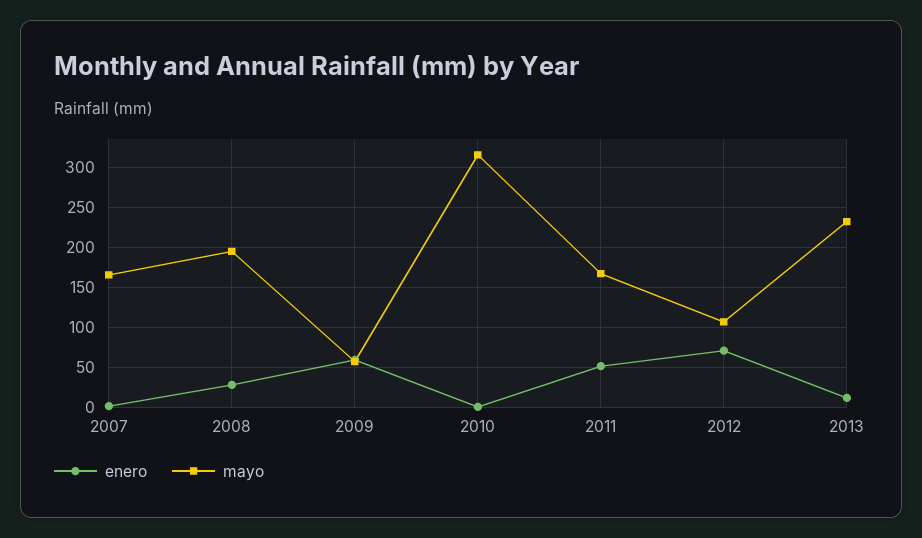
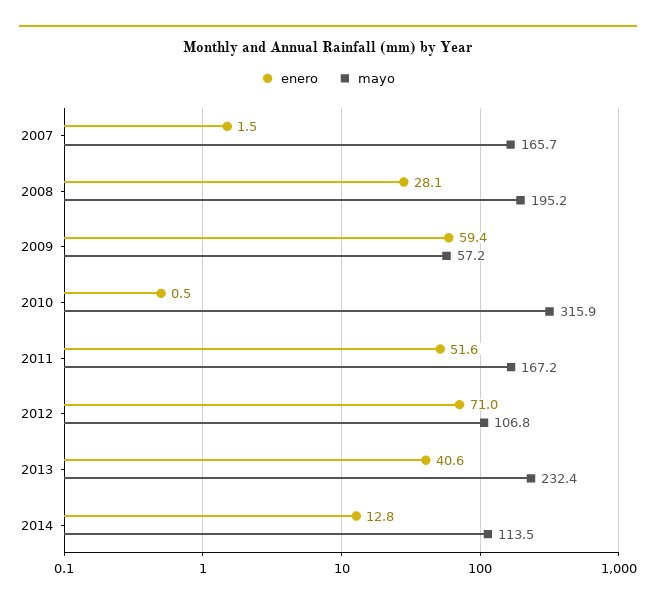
enero, 2013: 10 -> 40.6
enero, 2014: none -> 12.8
mayo, 2014: none -> 113.5

